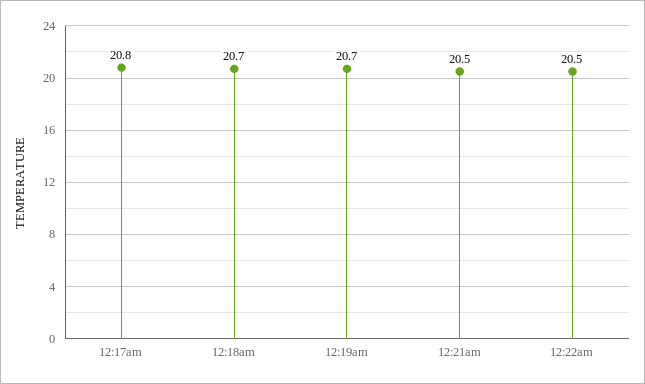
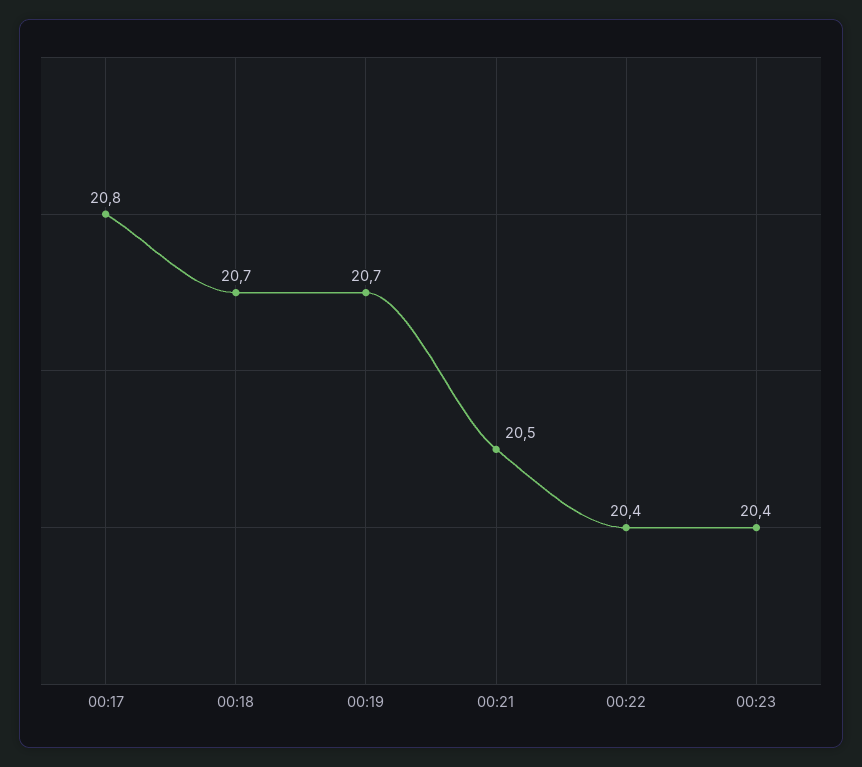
12:22am: 20.5 -> 20.4
00:23: none -> 20.4

